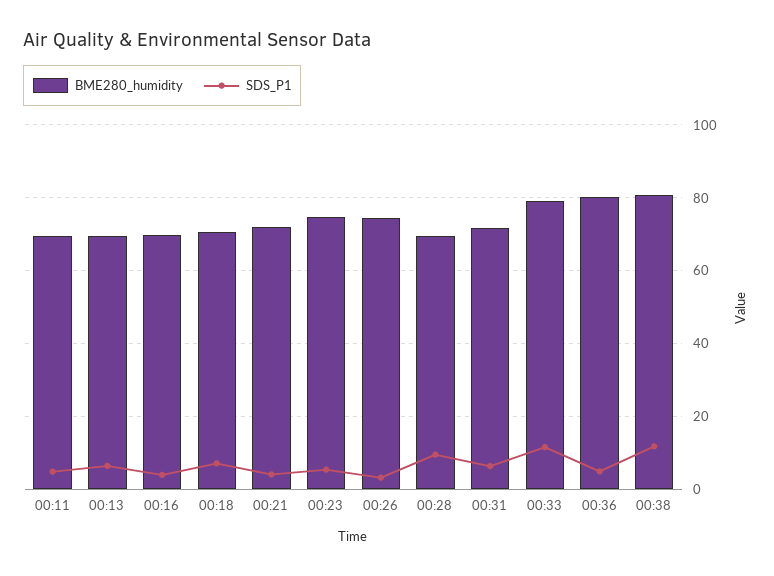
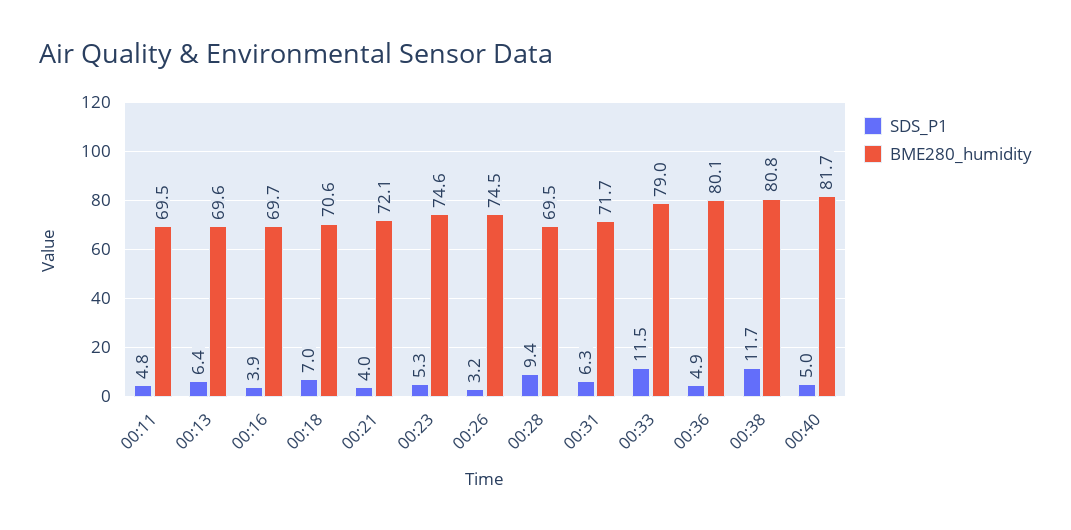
SDS_P1, 00:40: none -> 5
BME280_humidity, 00:40: none -> 81.7

